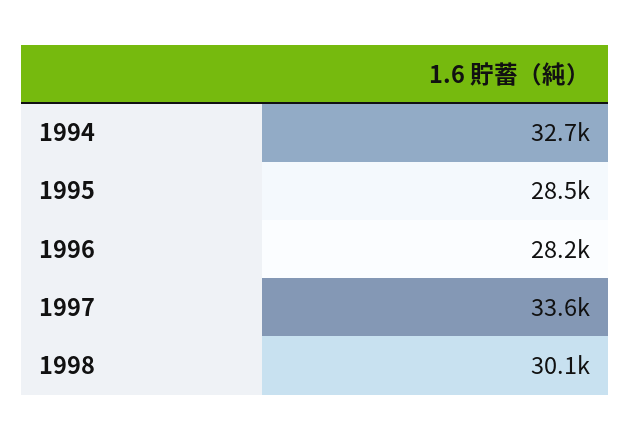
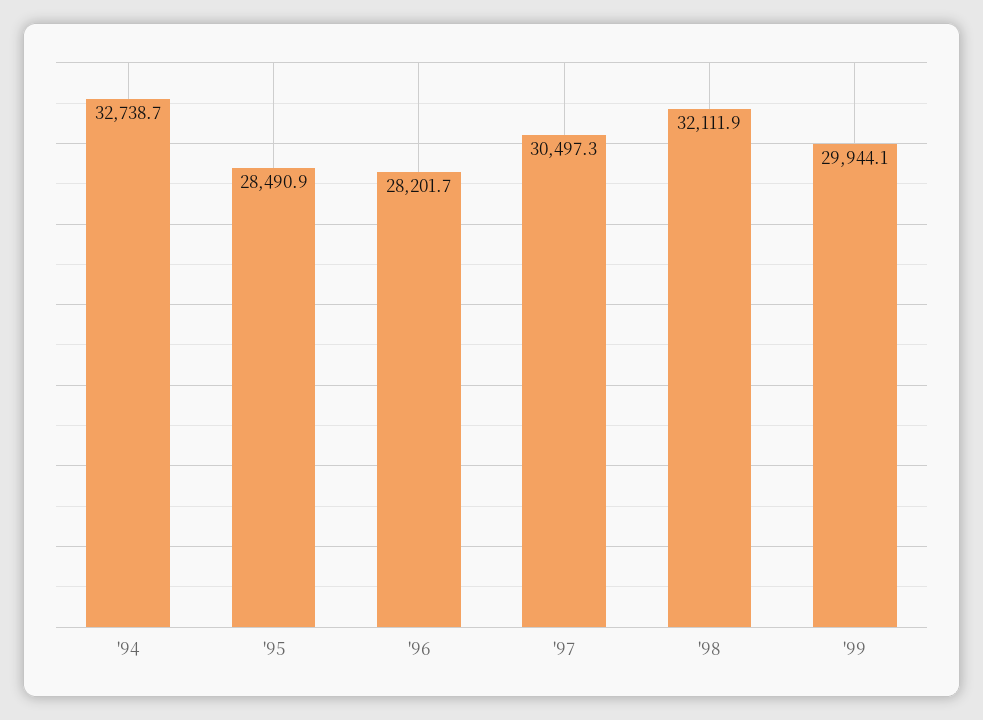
1997: 33600 -> 30497.3
1998: 30100 -> 32111.9
'99: none -> 29944.1

